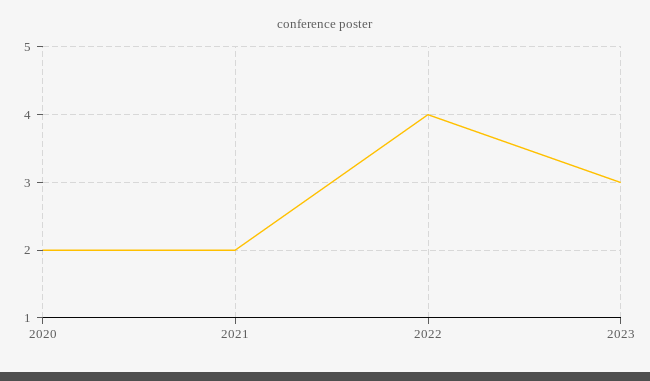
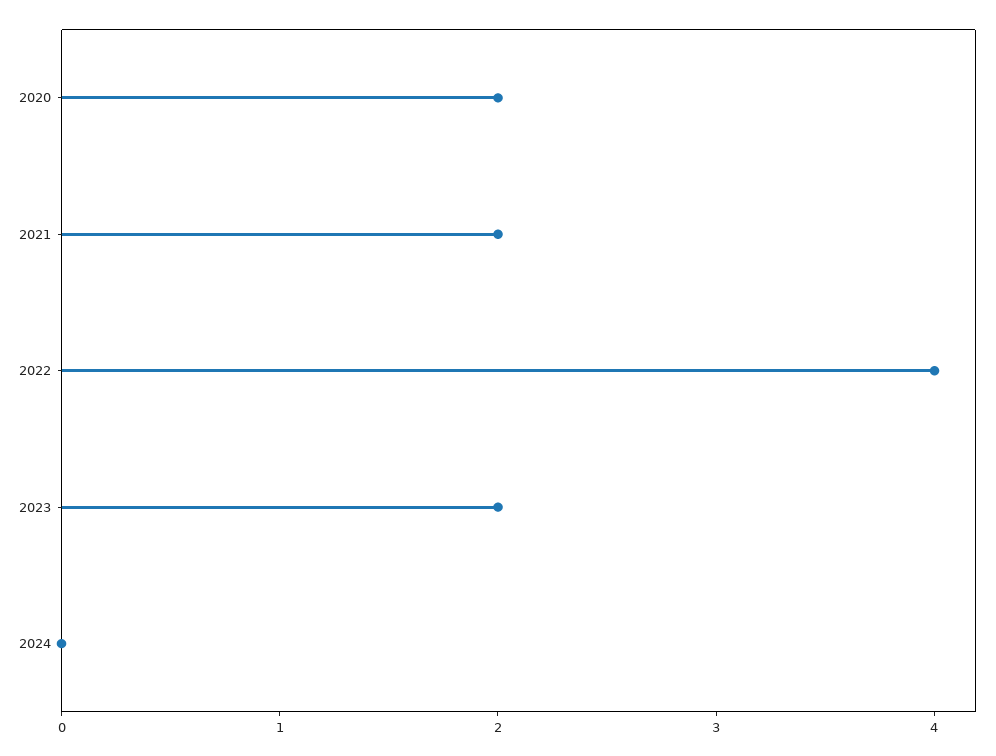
2023: 3 -> 2
2024: none -> 0

